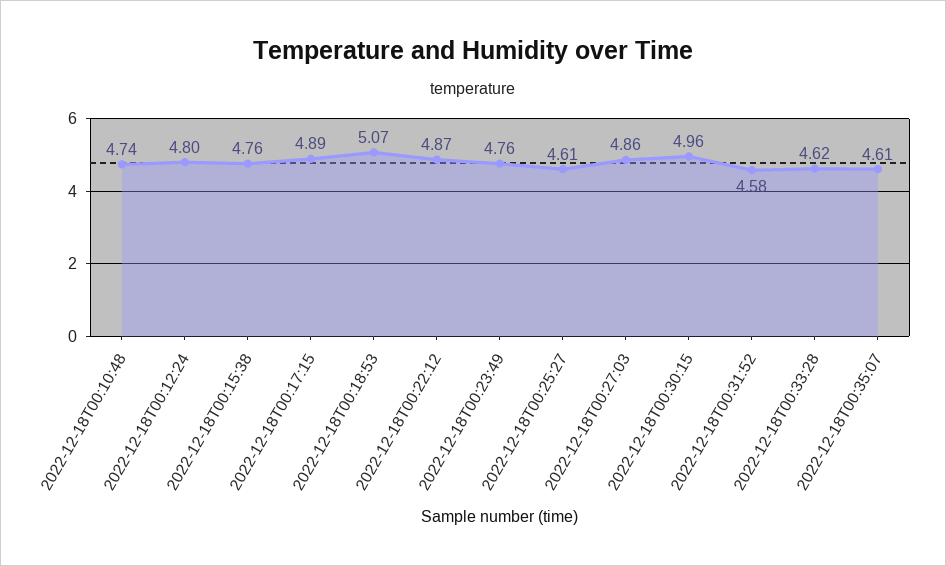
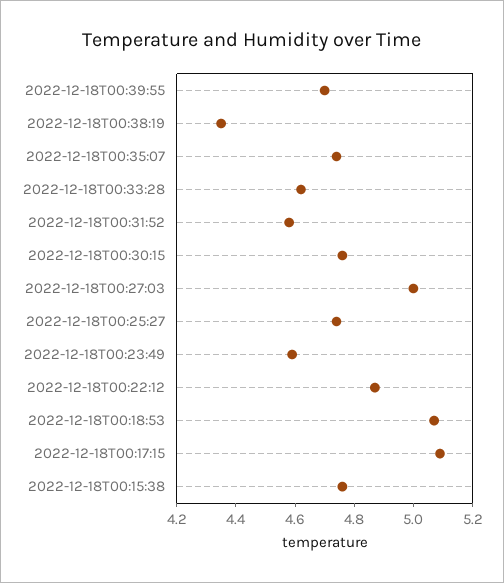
2022-12-18T00:10:48: 4.74 -> none
2022-12-18T00:12:24: 4.8 -> none
2022-12-18T00:17:15: 4.89 -> 5.1
2022-12-18T00:23:49: 4.76 -> 4.6
2022-12-18T00:25:27: 4.61 -> 4.75
2022-12-18T00:27:03: 4.86 -> 5
2022-12-18T00:30:15: 4.96 -> 4.75
2022-12-18T00:35:07: 4.61 -> 4.75
2022-12-18T00:39:55: none -> 4.7
2022-12-18T00:38:19: none -> 4.35

